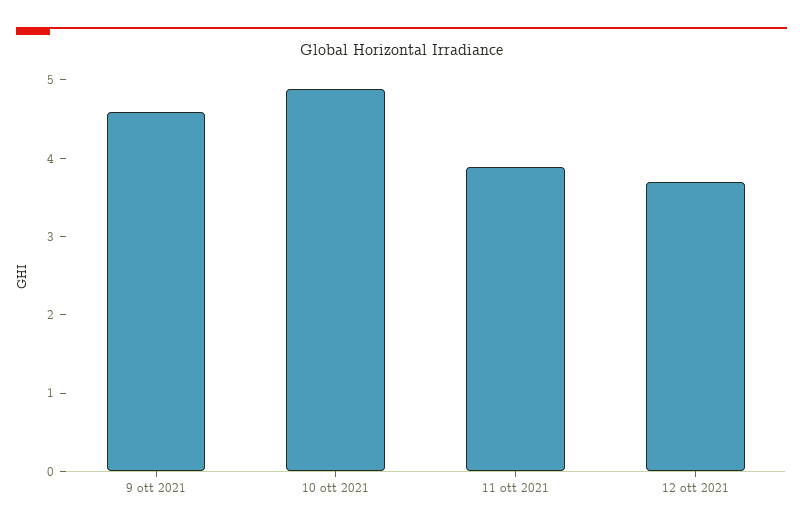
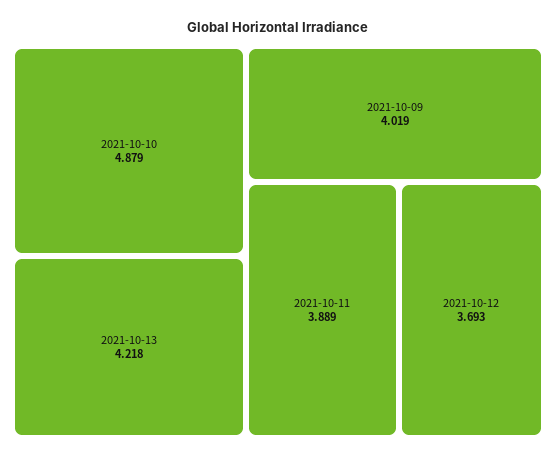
9 ott 2021: 4.6 -> 4.019
2021-10-13: none -> 4.218

